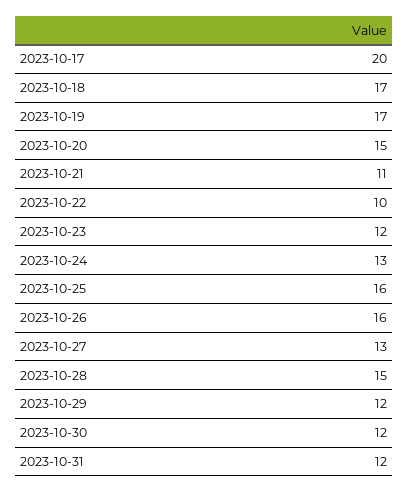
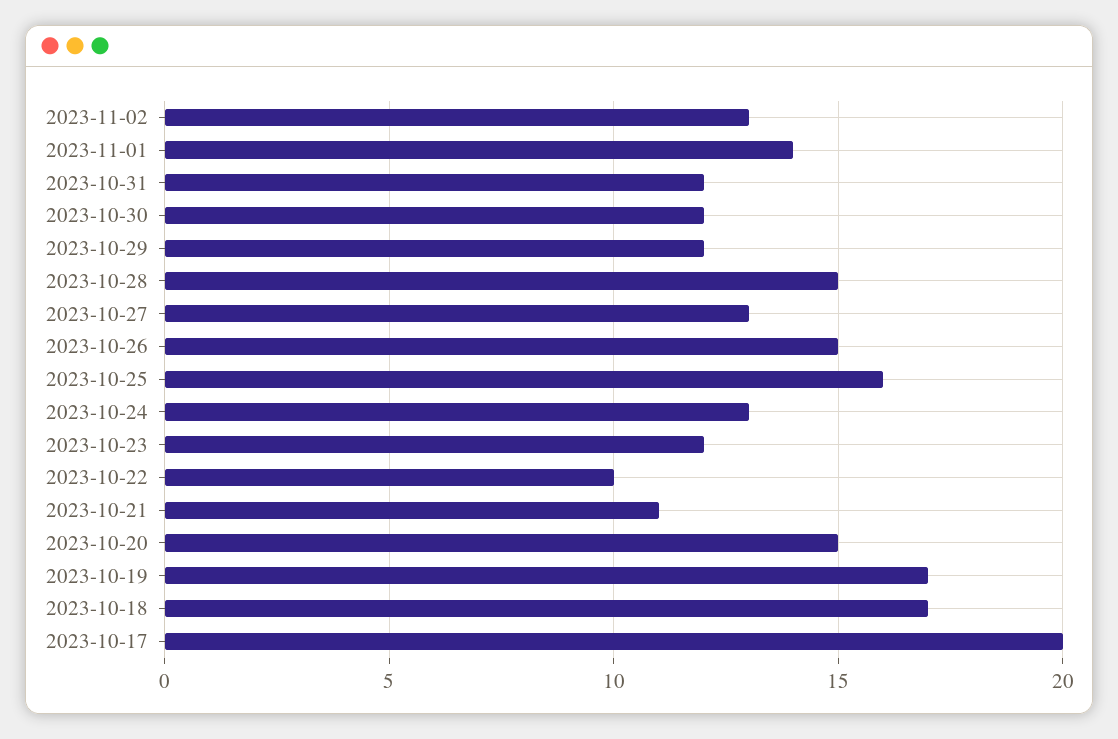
2023-10-26: 16 -> 15
2023-11-02: none -> 13
2023-11-01: none -> 14

